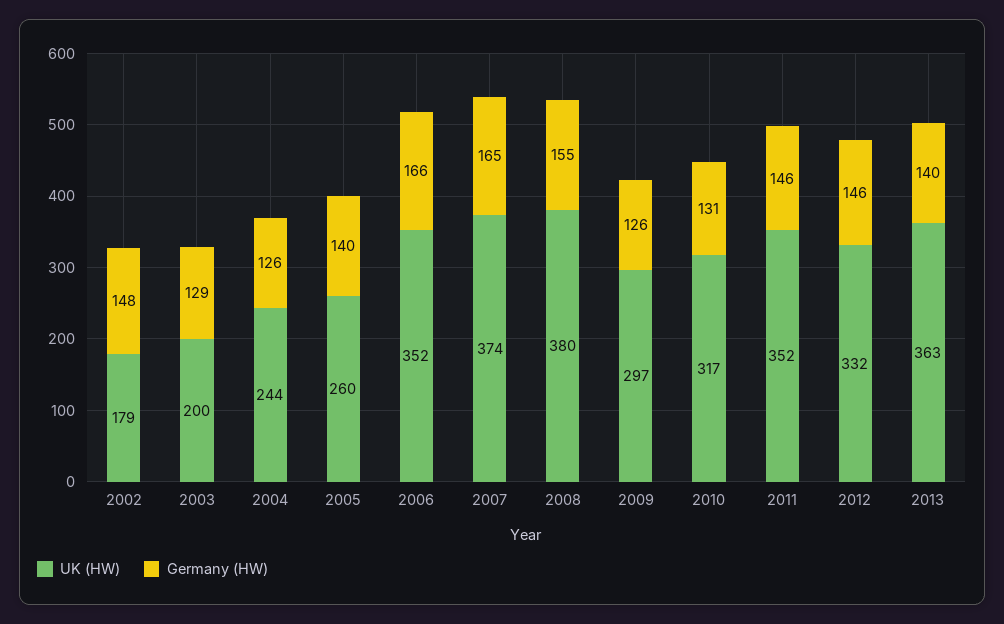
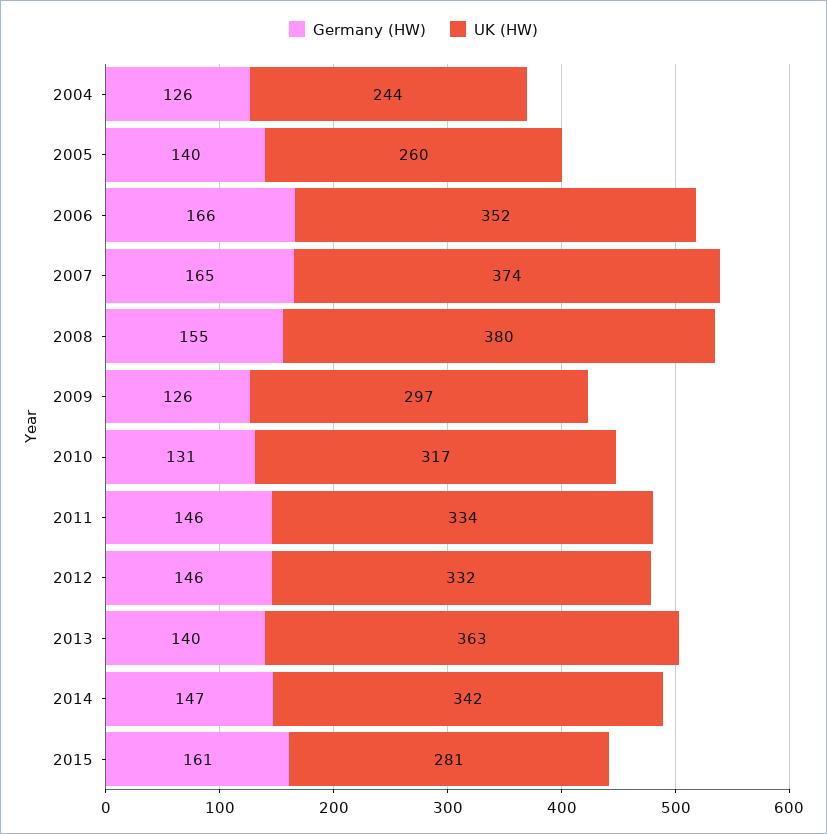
UK (HW), 2002: 179 -> none
Germany (HW), 2002: 148 -> none
UK (HW), 2003: 200 -> none
Germany (HW), 2003: 129 -> none
UK (HW), 2011: 352 -> 334
Germany (HW), 2014: none -> 147
UK (HW), 2014: none -> 342
Germany (HW), 2015: none -> 161
UK (HW), 2015: none -> 281

